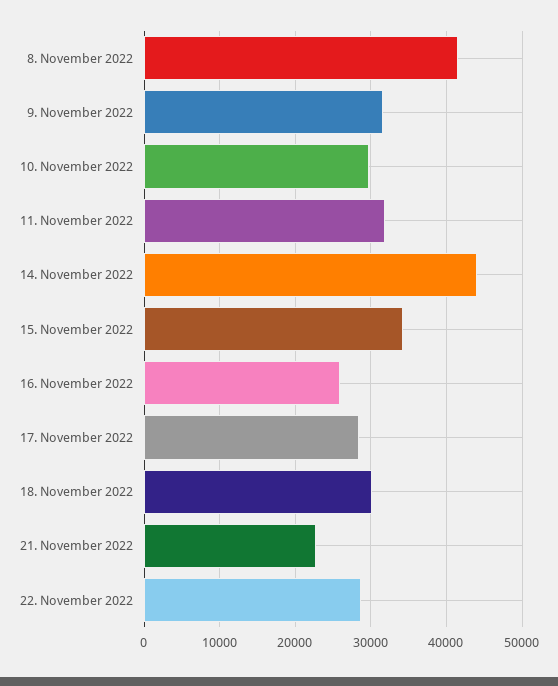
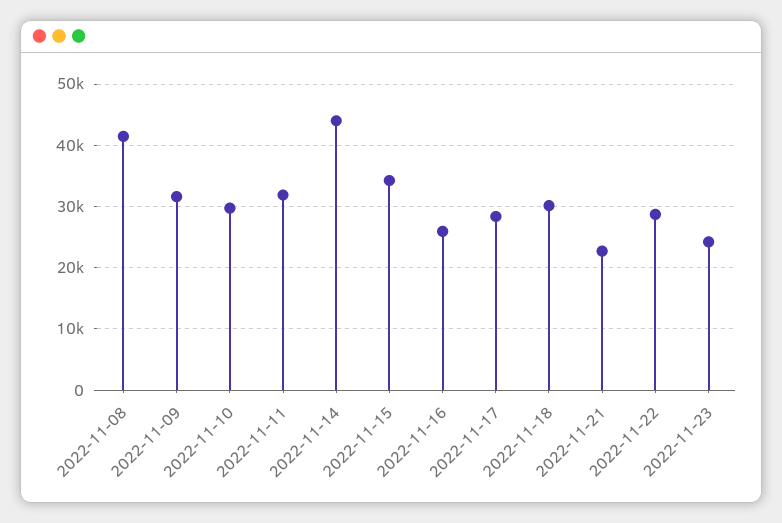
2022-11-23: none -> 24000

